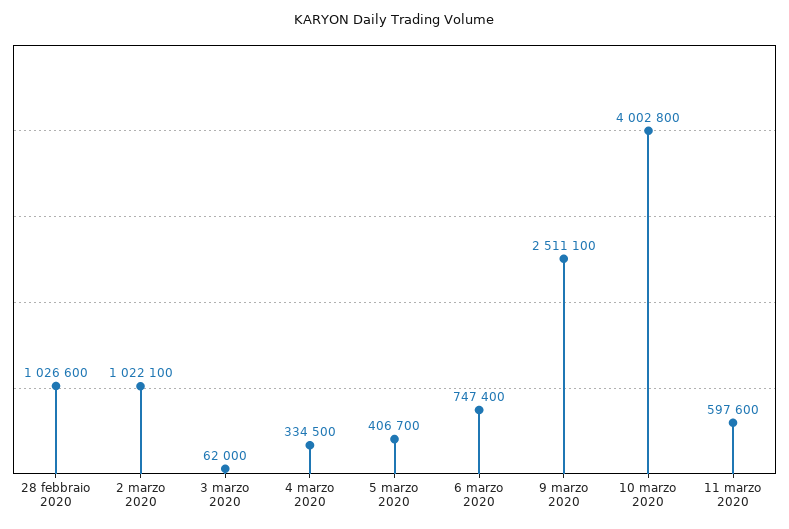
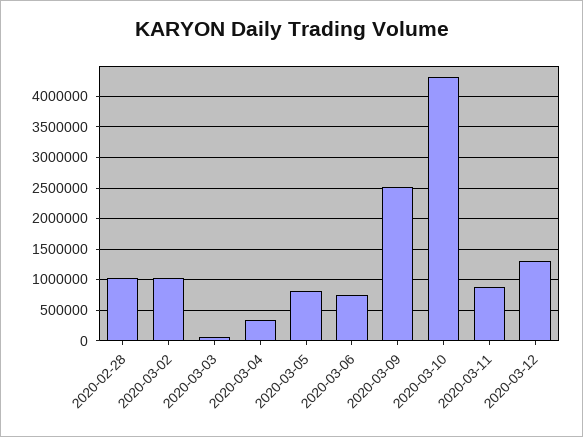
5 marzo 2020: 406700 -> 800000
10 marzo 2020: 4002800 -> 4300000
11 marzo 2020: 597600 -> 900000
2020-03-12: none -> 1300000

